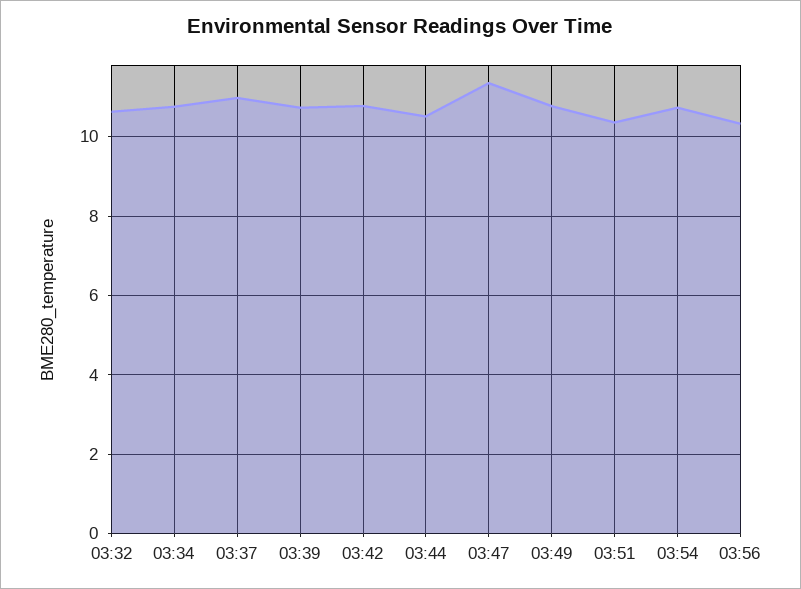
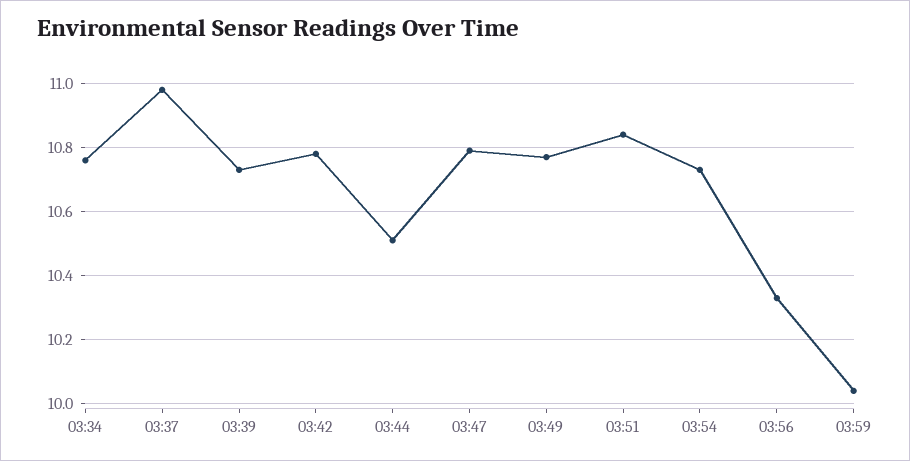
03:32: 10.6 -> none
03:47: 11.4 -> 10.8
03:51: 10.4 -> 10.85
03:59: none -> 10.05

